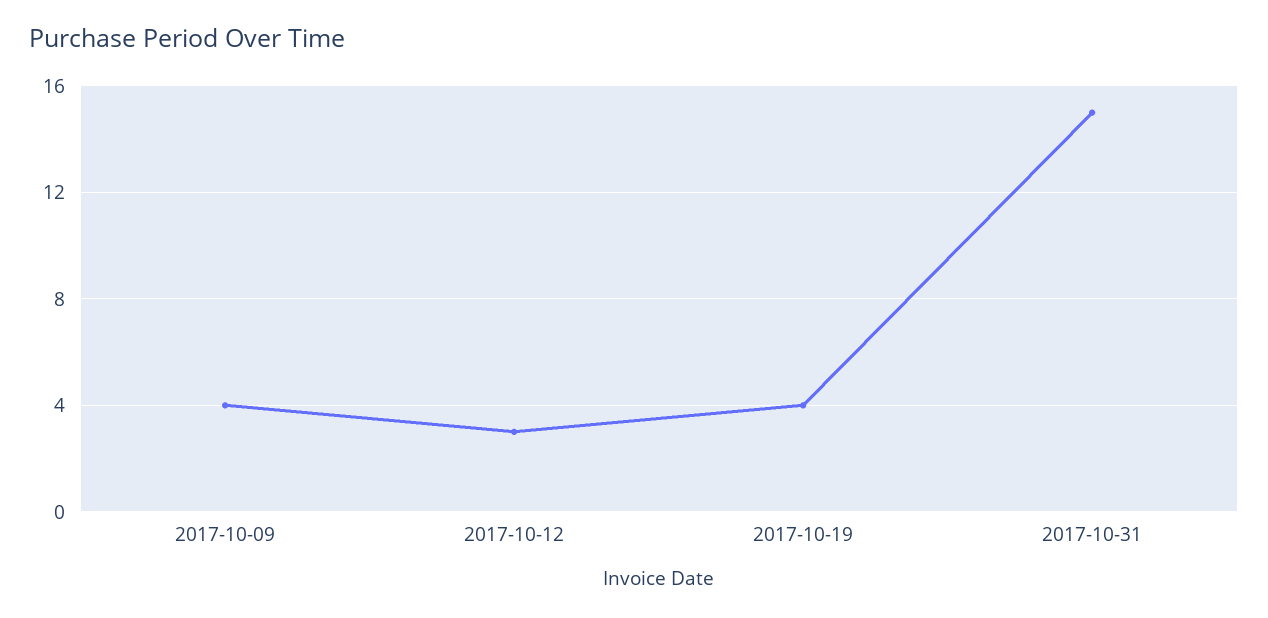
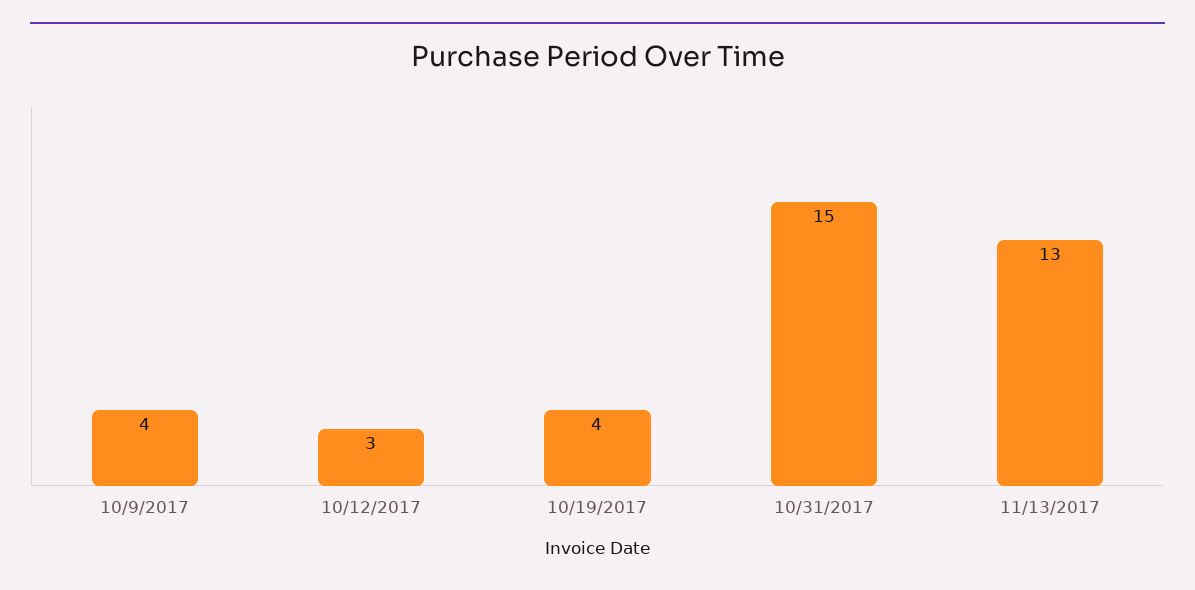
11/13/2017: none -> 13

